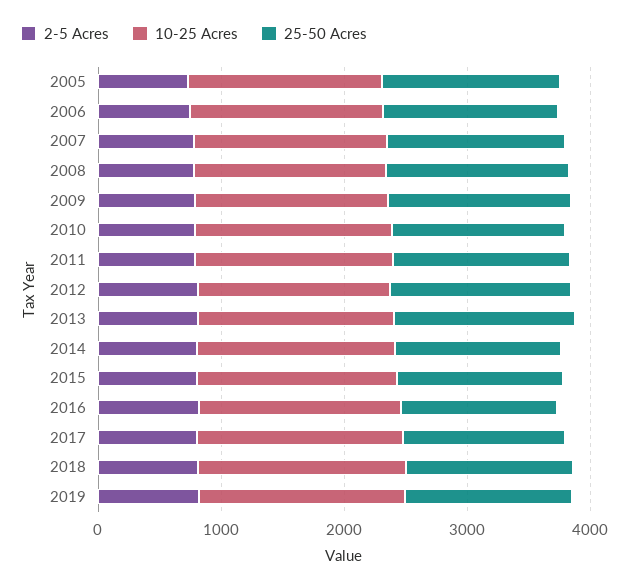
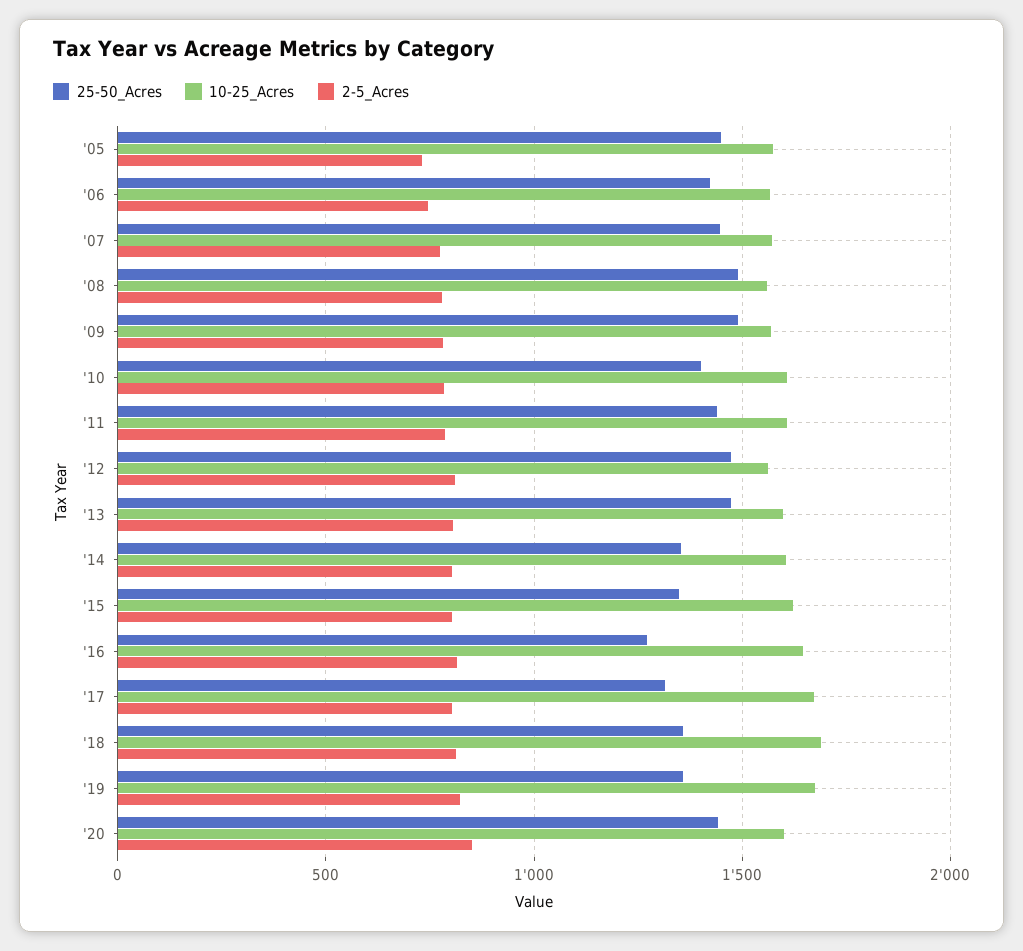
25-50 Acres, '20: none -> 1450
10-25 Acres, '20: none -> 1600
2-5 Acres, '20: none -> 850

